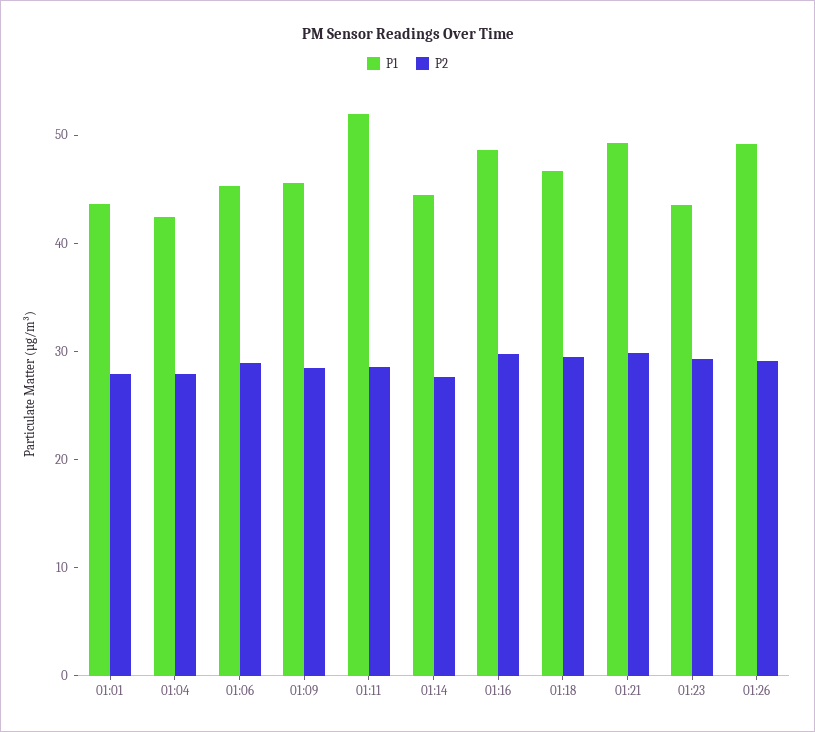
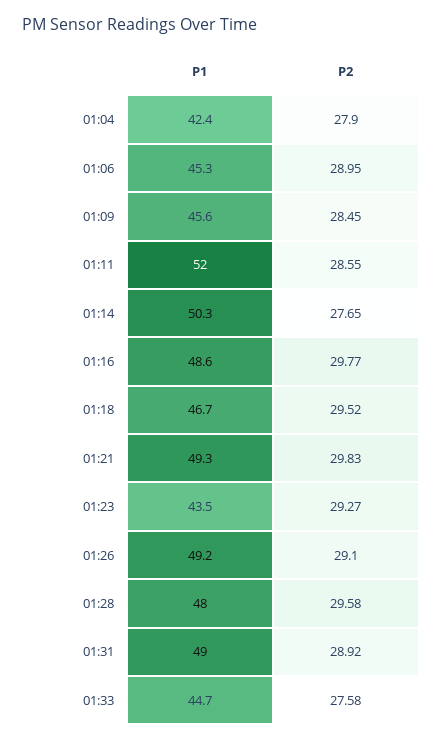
P1, 01:01: 44 -> none
P2, 01:01: 28 -> none
P1, 01:14: 44 -> 50.3
P1, 01:28: none -> 48
P2, 01:28: none -> 29.58
P1, 01:31: none -> 49
P2, 01:31: none -> 28.92
P1, 01:33: none -> 44.7
P2, 01:33: none -> 27.58

